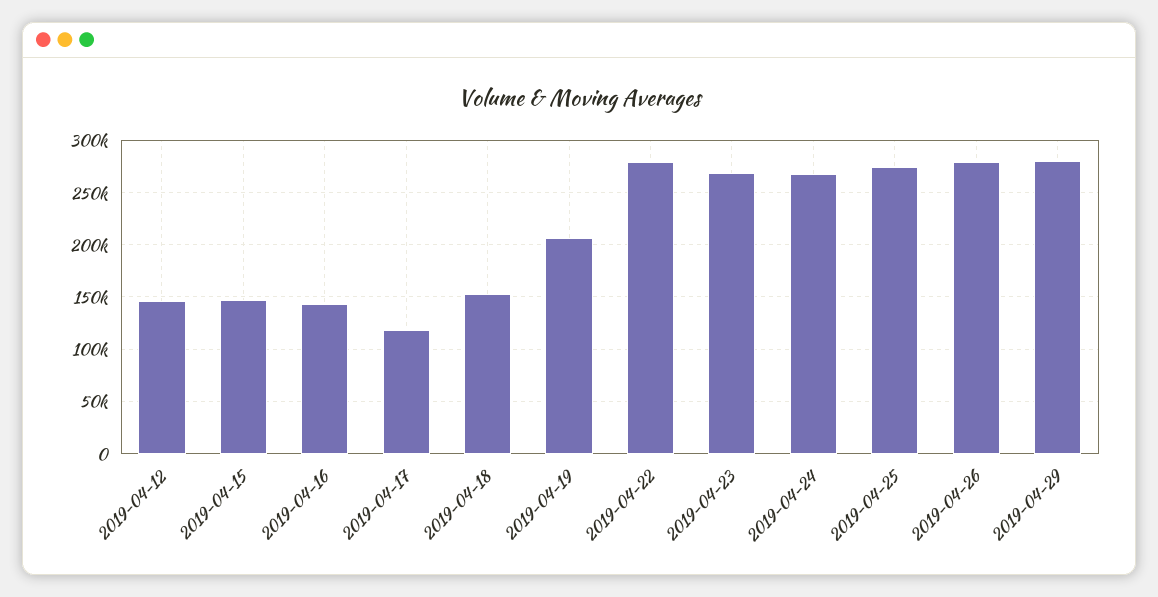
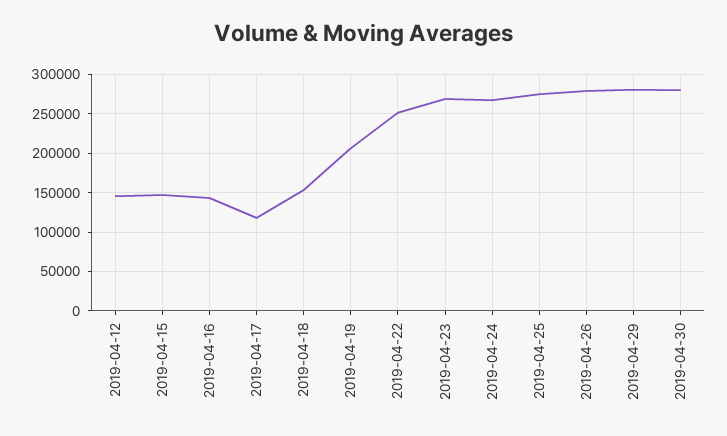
2019-04-22: 280000 -> 250000
2019-04-30: none -> 280000

